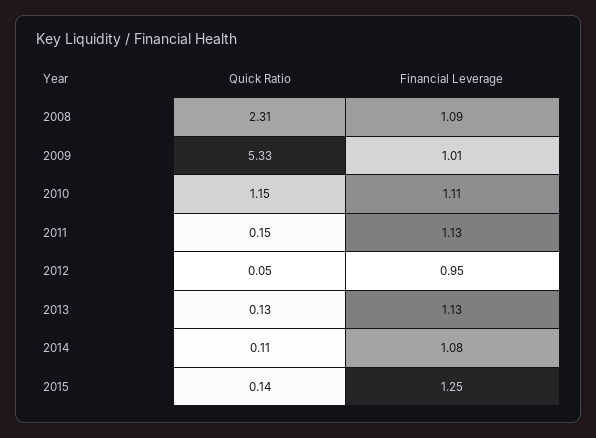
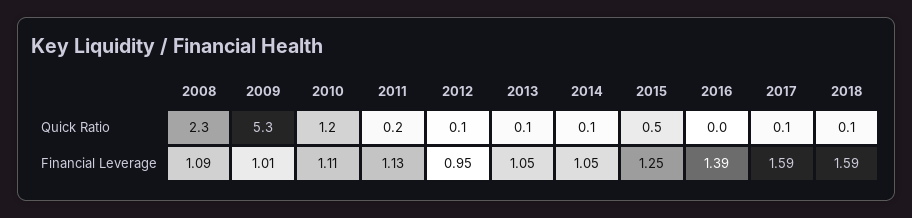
Financial Leverage, 2013: 1.13 -> 1.05
Financial Leverage, 2014: 1.08 -> 1.05
Quick Ratio, 2015: 0.14 -> 0.5
Quick Ratio, 2016: none -> 0
Quick Ratio, 2017: none -> 0.1
Quick Ratio, 2018: none -> 0.1
Financial Leverage, 2016: none -> 1.39
Financial Leverage, 2017: none -> 1.59
Financial Leverage, 2018: none -> 1.59

